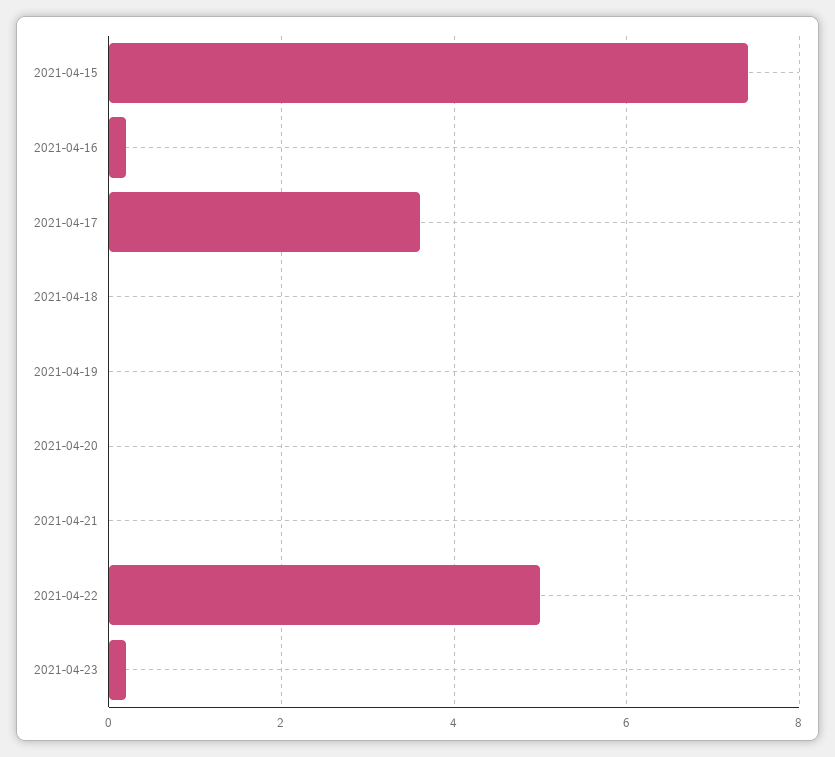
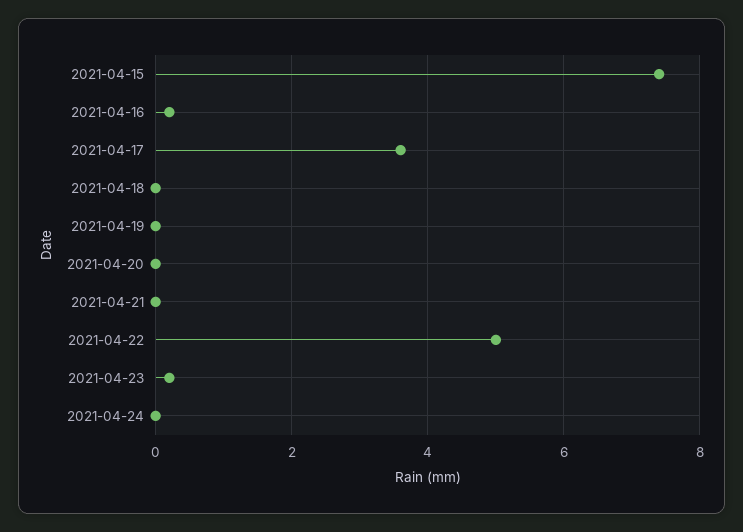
2021-04-24: none -> 0

